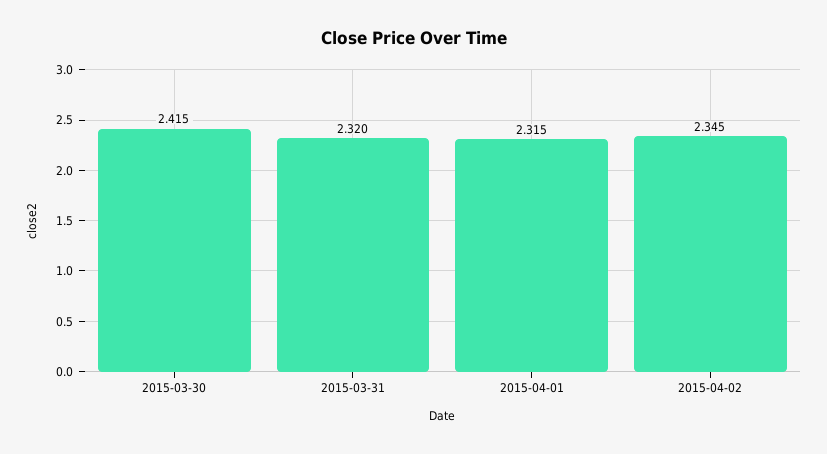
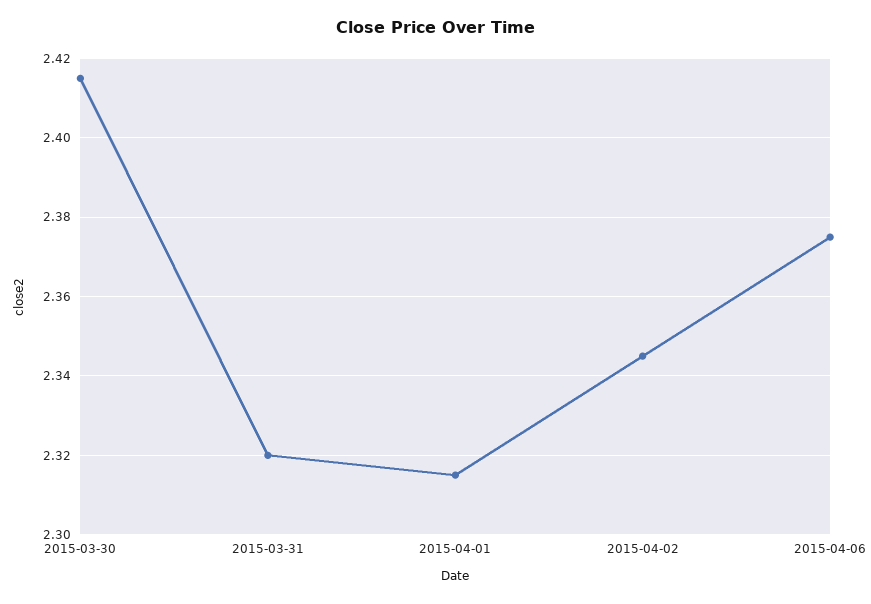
2015-04-06: none -> 2.375

